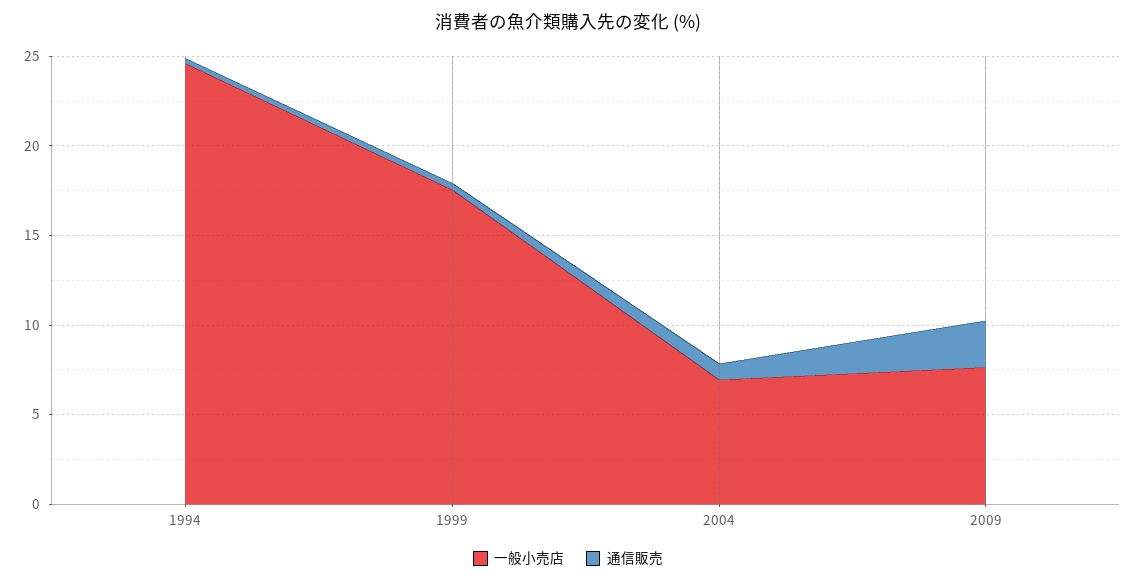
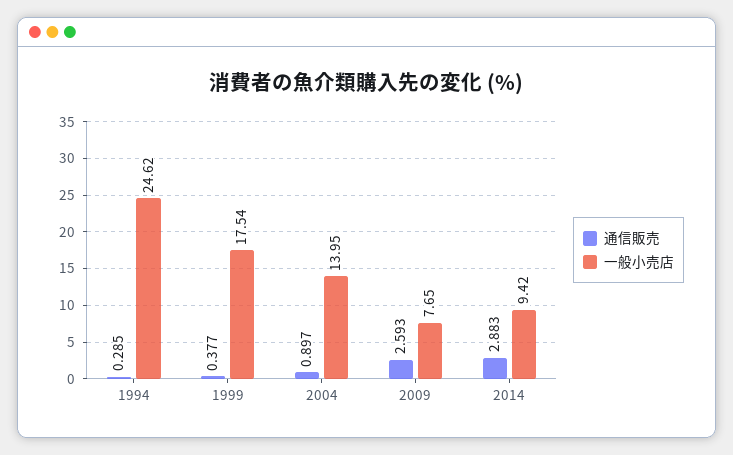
一般小売店, 2004: 7 -> 13.95
通信販売, 2014: none -> 2.883
一般小売店, 2014: none -> 9.42

